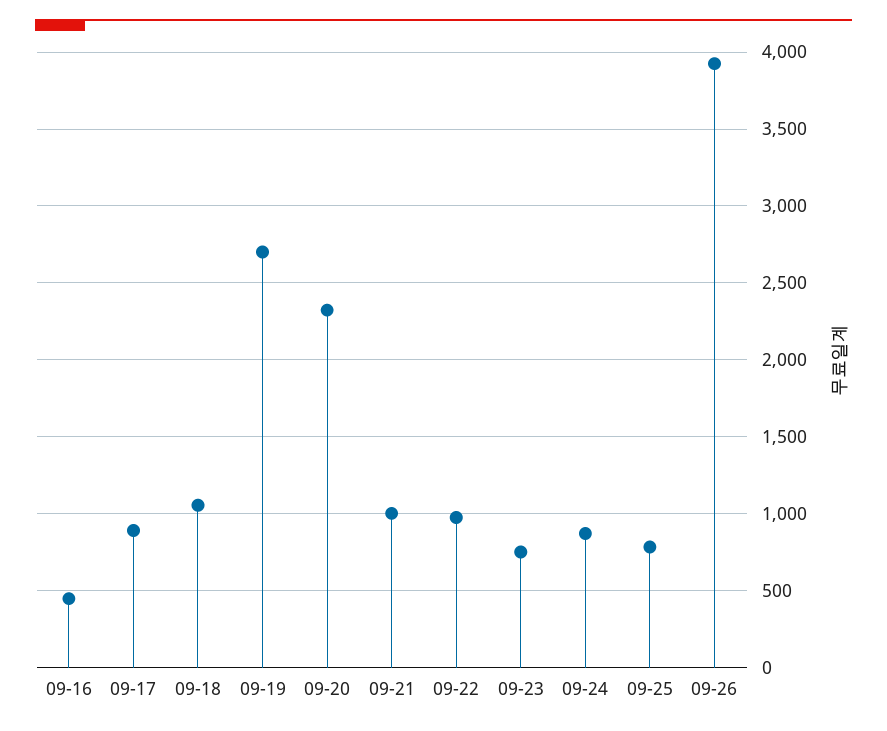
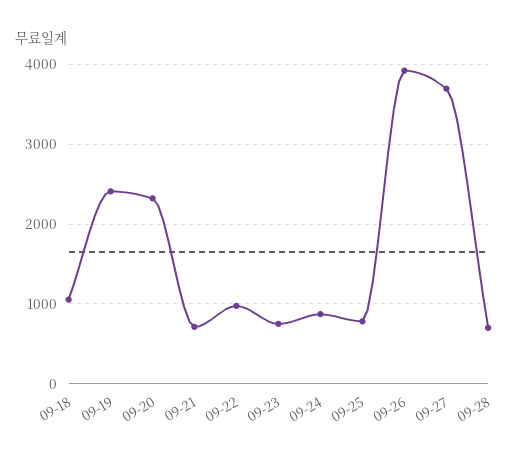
09-16: 450 -> none
09-17: 900 -> none
09-19: 2700 -> 2400
09-21: 1000 -> 700
09-27: none -> 3700
09-28: none -> 700

